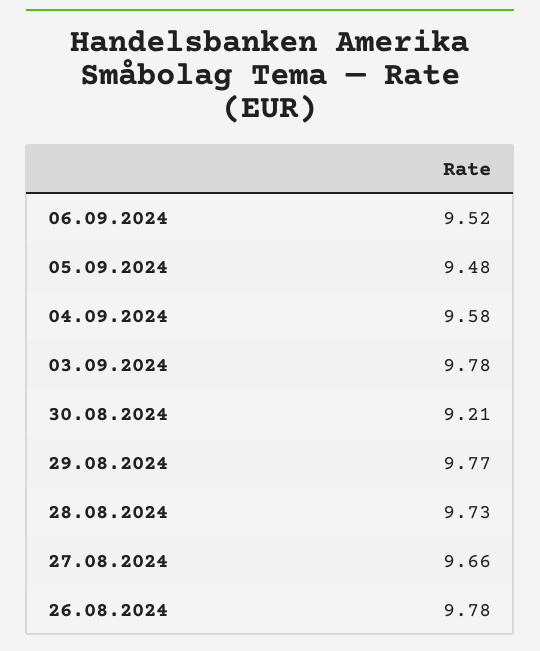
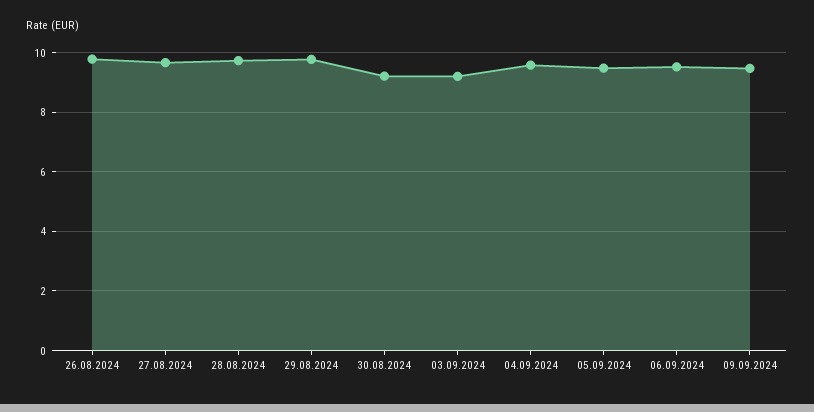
03.09.2024: 9.78 -> 9.25
09.09.2024: none -> 9.5

